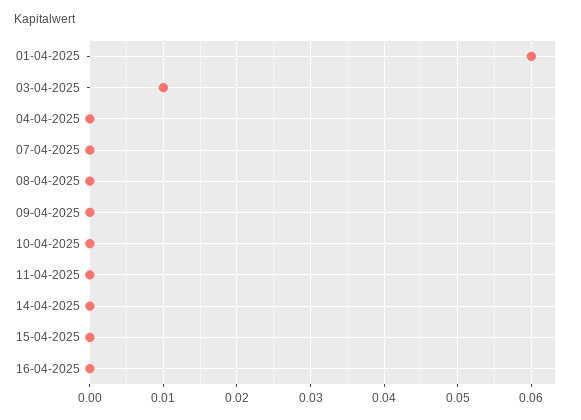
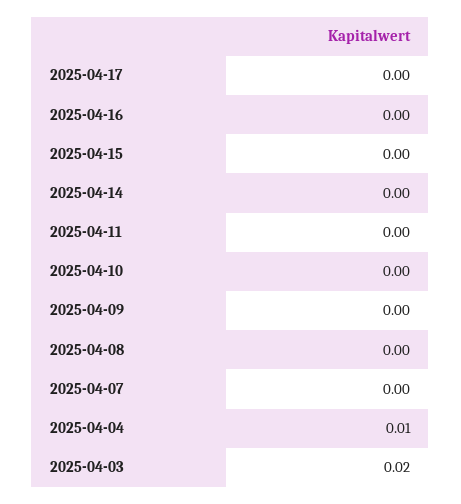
01-04-2025: 0.06 -> none
03-04-2025: 0.01 -> 0.02
04-04-2025: 0 -> 0.01
2025-04-17: none -> 0

